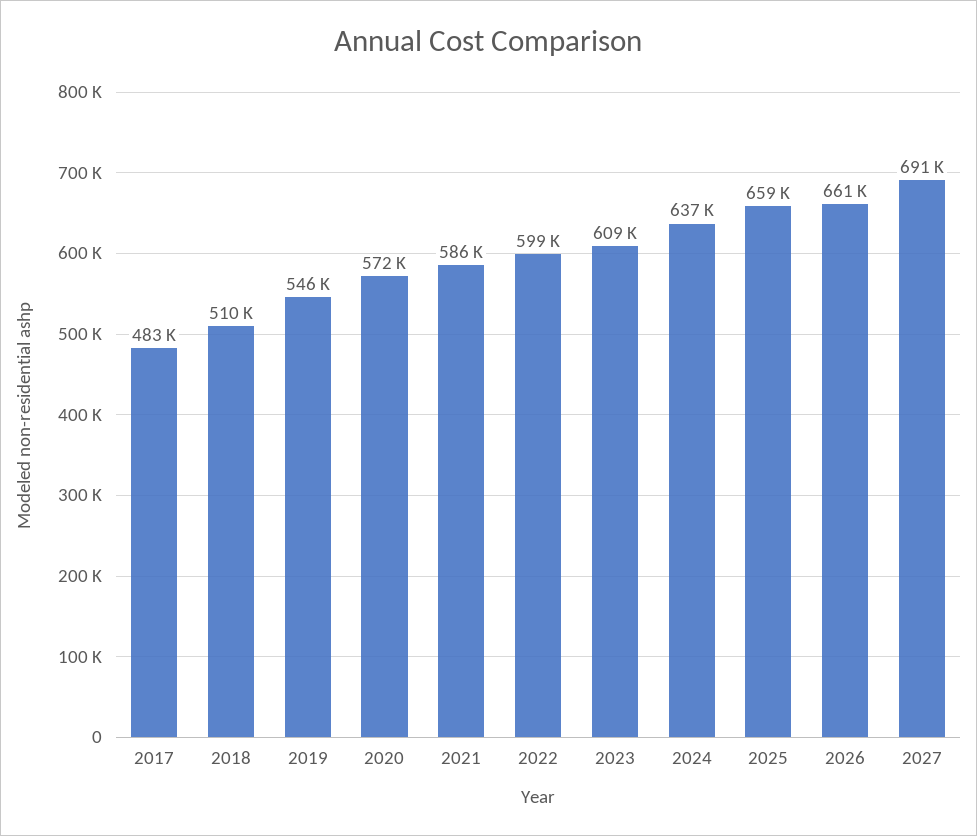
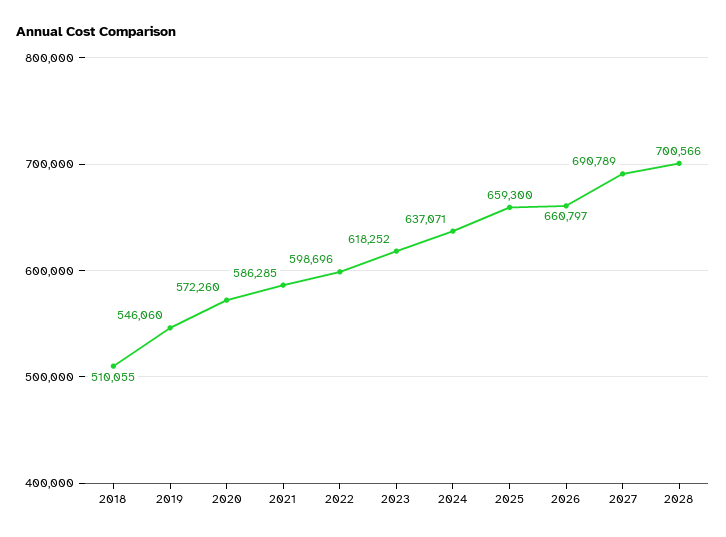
2017: 483000 -> none
2023: 609000 -> 618252
2028: none -> 700566

